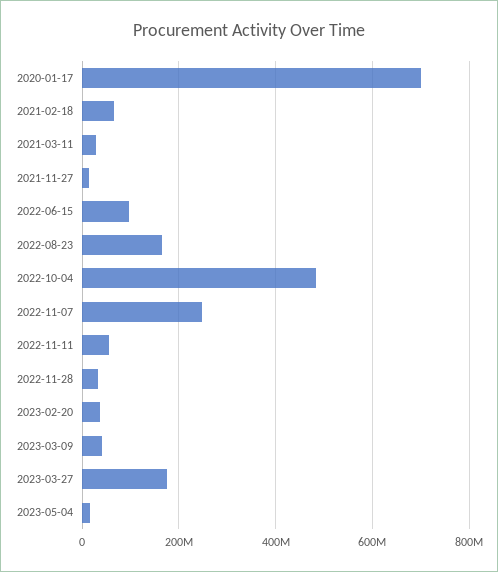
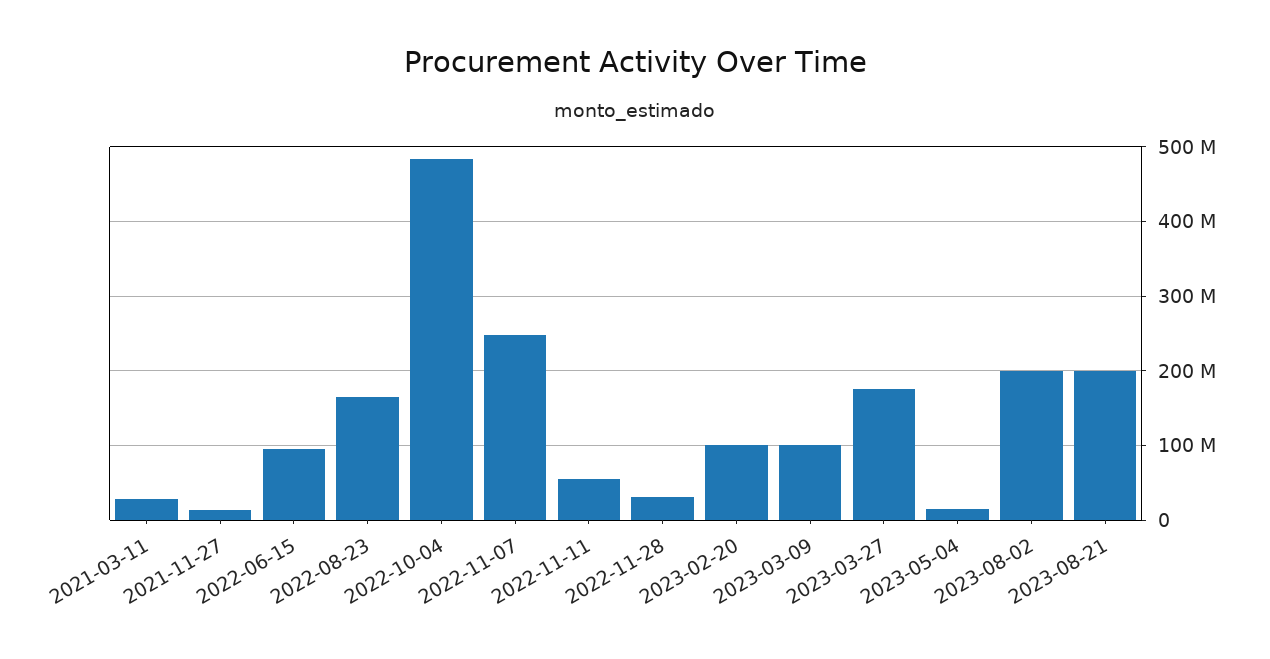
2020-01-17: 700000000 -> none
2021-02-18: 60000000 -> none
2023-02-20: 40000000 -> 100000000
2023-03-09: 40000000 -> 100000000
2023-08-02: none -> 200000000
2023-08-21: none -> 200000000

